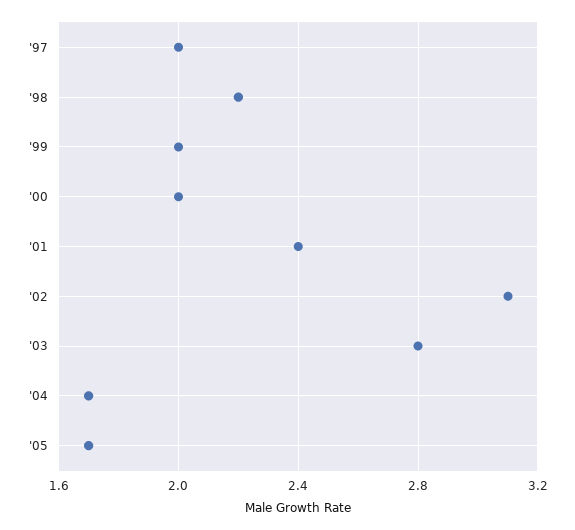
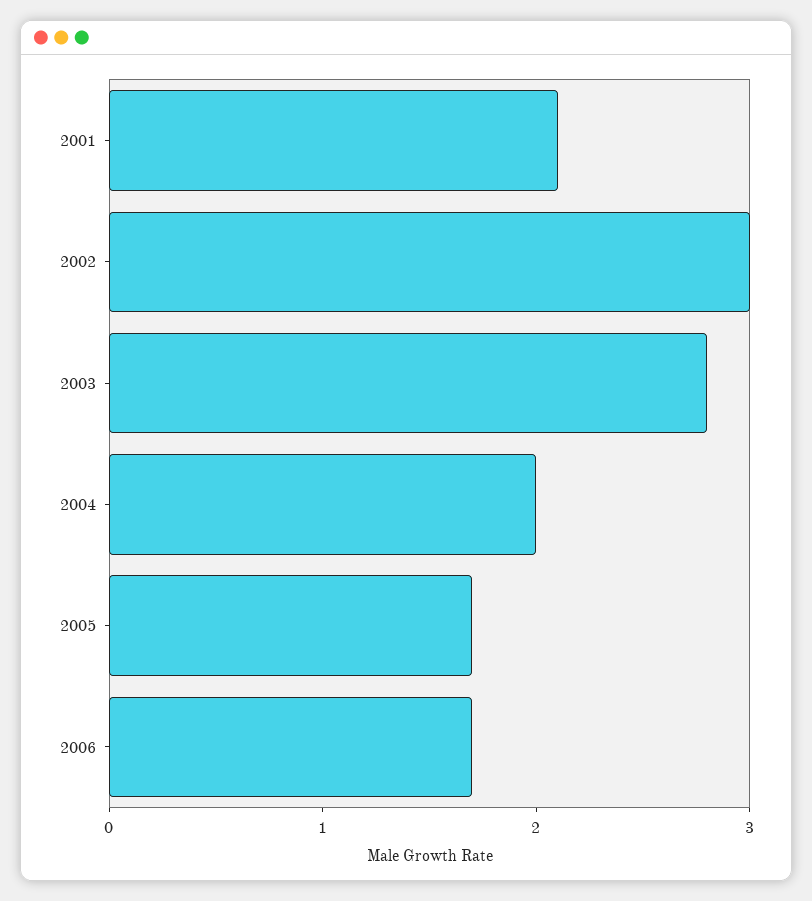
'97: 2 -> none
'98: 2.2 -> none
'99: 2 -> none
'00: 2 -> none
'01: 2.4 -> 2.1
'02: 3.1 -> 3
'04: 1.7 -> 2
2006: none -> 1.7

